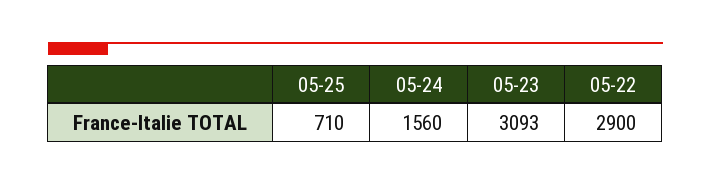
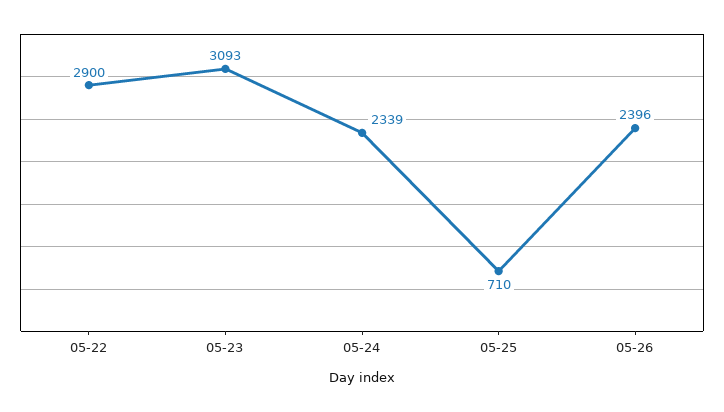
05-24: 1560 -> 2339
05-26: none -> 2396

